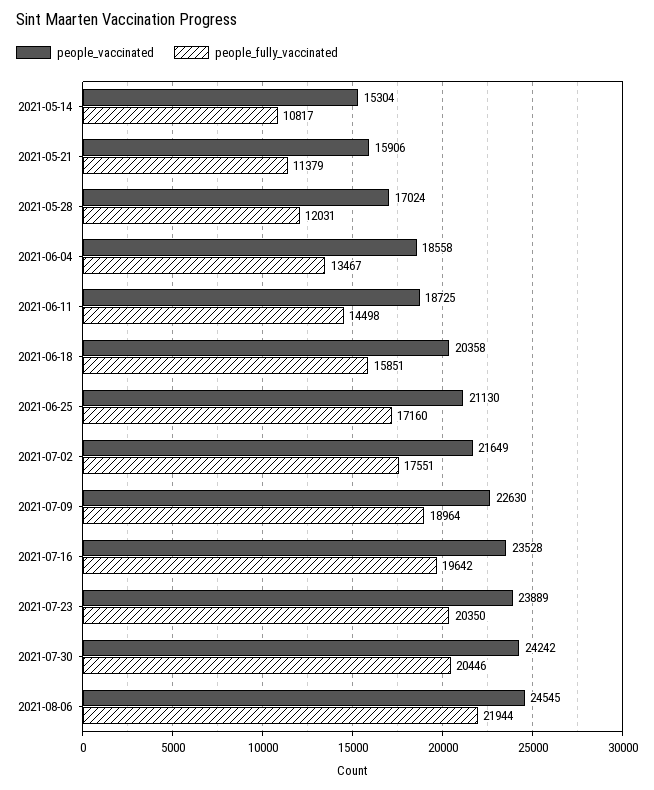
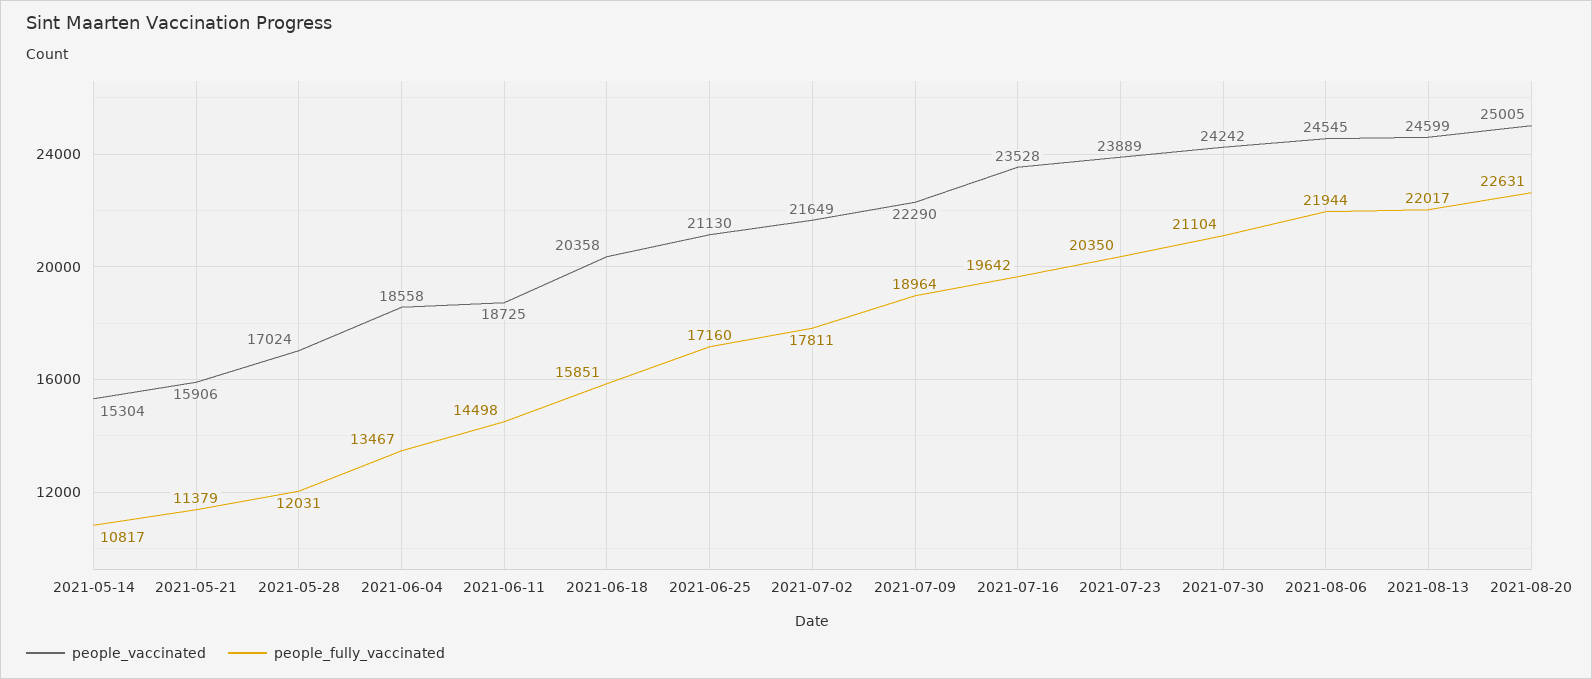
people_fully_vaccinated, 2021-07-02: 17551 -> 17811
people_vaccinated, 2021-07-09: 22630 -> 22290
people_fully_vaccinated, 2021-07-30: 20446 -> 21104
people_vaccinated, 2021-08-13: none -> 24599
people_fully_vaccinated, 2021-08-13: none -> 22017
people_vaccinated, 2021-08-20: none -> 25005
people_fully_vaccinated, 2021-08-20: none -> 22631

